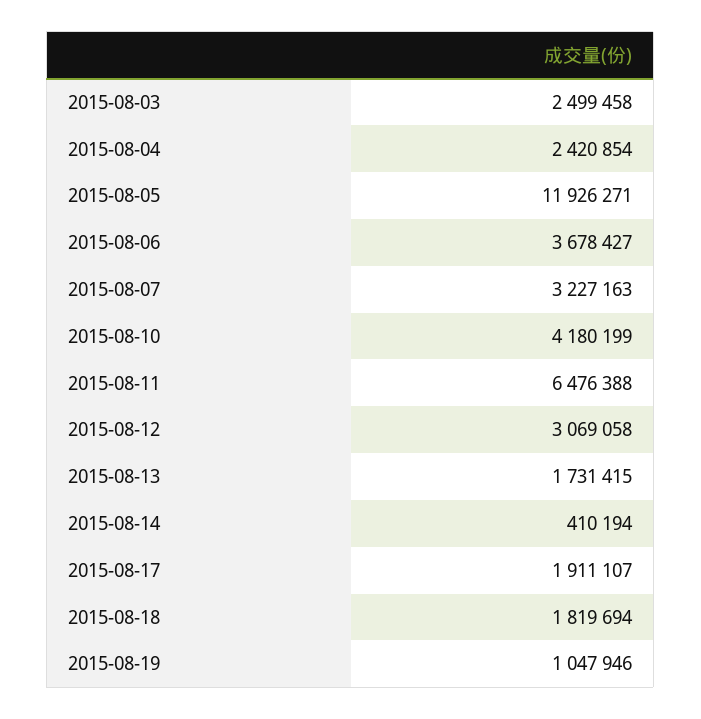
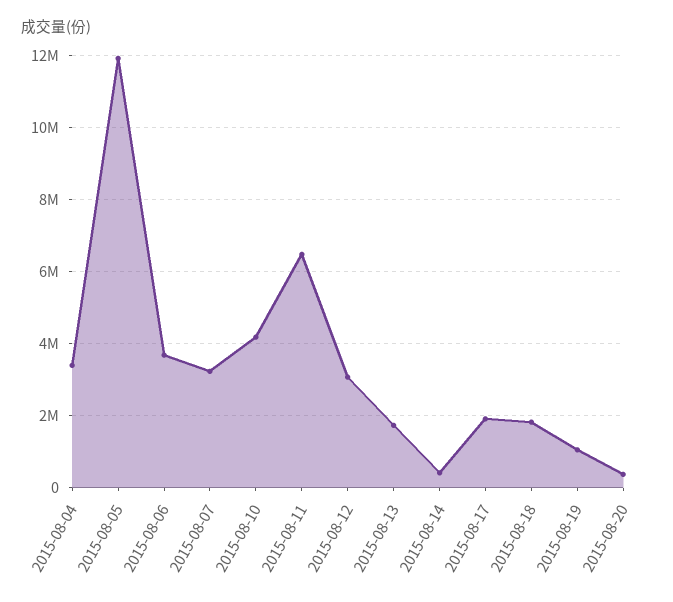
2015-08-03: 2499458 -> none
2015-08-04: 2420854 -> 3400000
2015-08-20: none -> 400000

